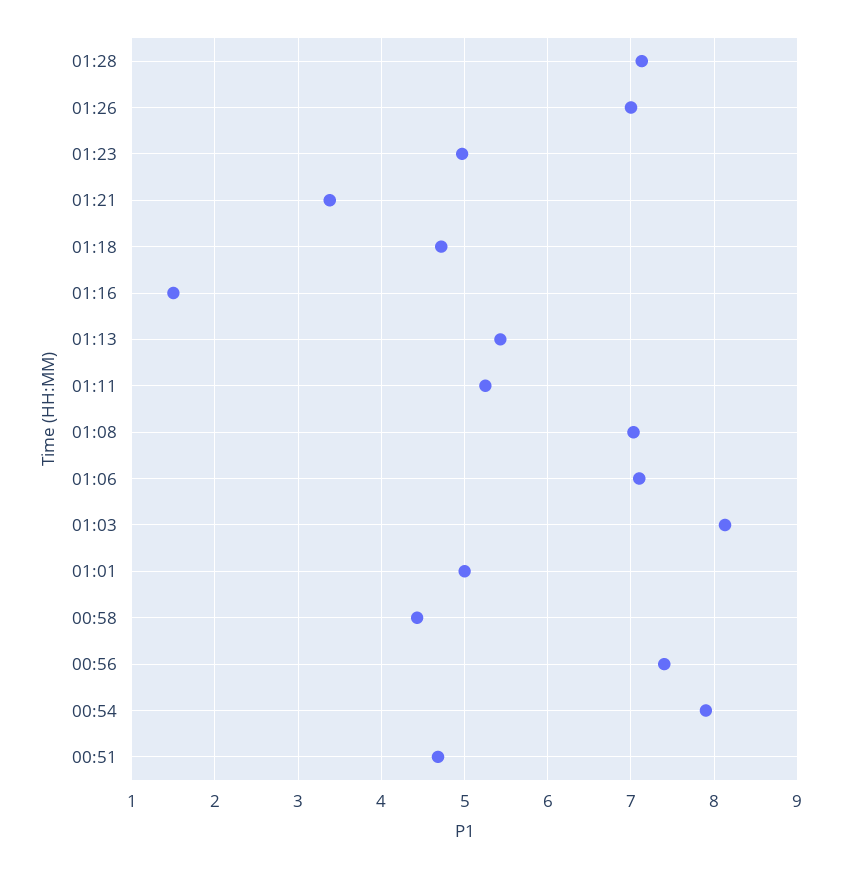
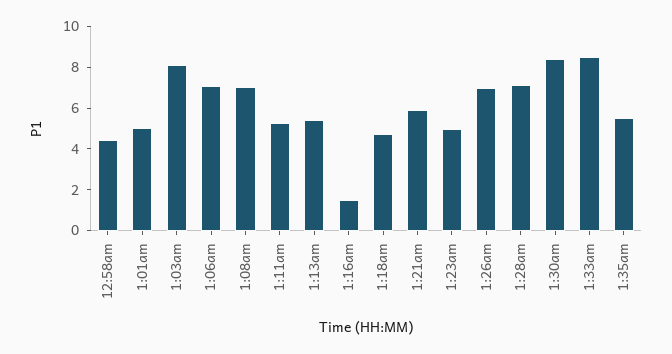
01:21: 3.4 -> 6
00:56: 7.4 -> none
00:54: 7.9 -> none
00:51: 4.7 -> none
1:30am: none -> 8.5
1:33am: none -> 8.5
1:35am: none -> 5.5

